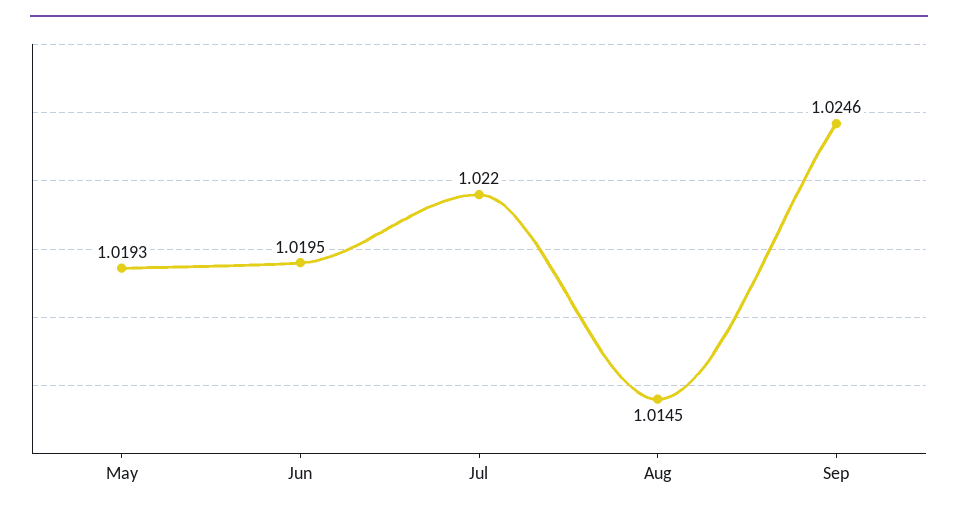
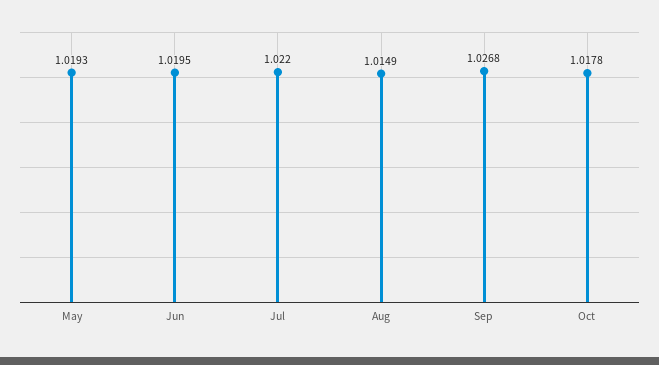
Aug: 1.0145 -> 1.0149
Sep: 1.0246 -> 1.0268
Oct: none -> 1.0178

